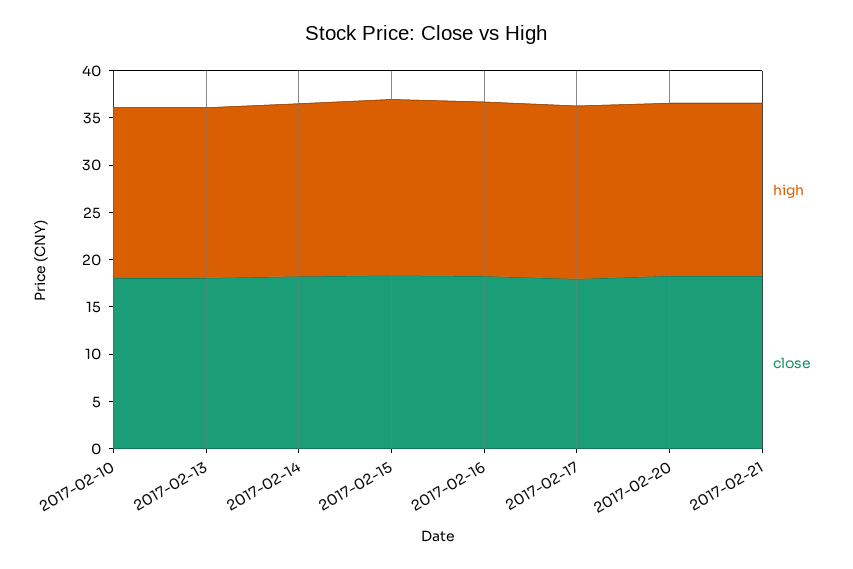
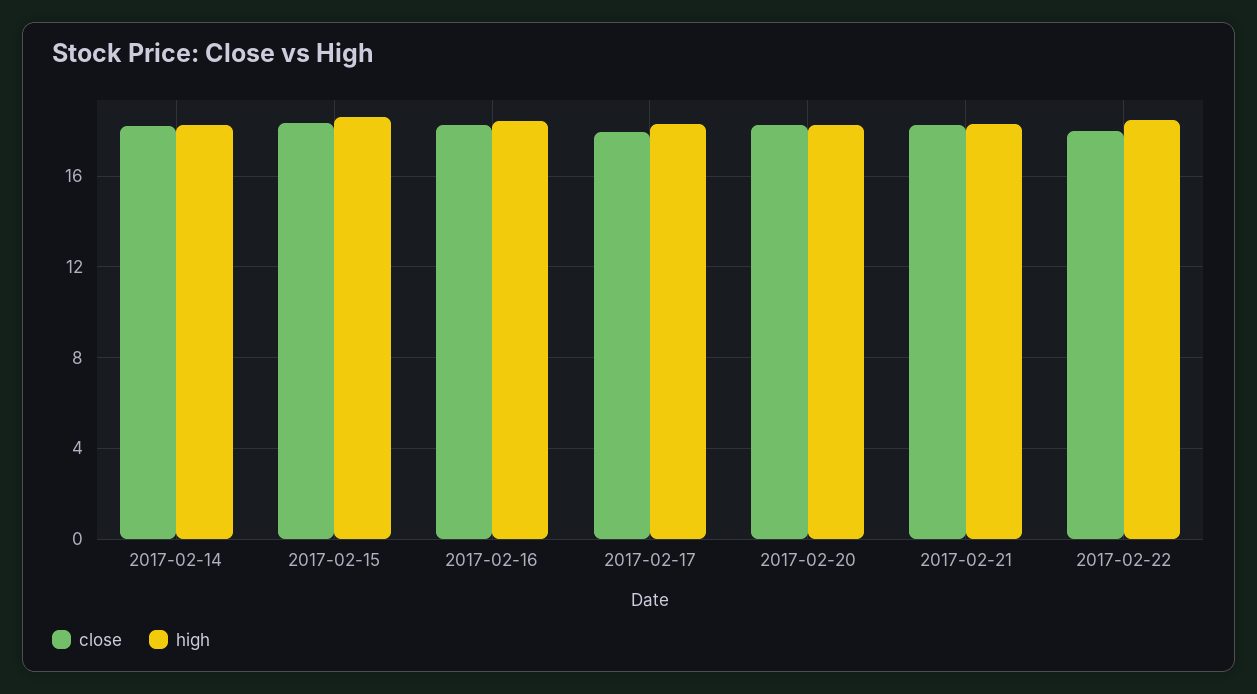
high, 2017-02-10: 18 -> none
close, 2017-02-10: 18 -> none
high, 2017-02-13: 18 -> none
close, 2017-02-13: 18 -> none
close, 2017-02-22: none -> 18
high, 2017-02-22: none -> 18.5

